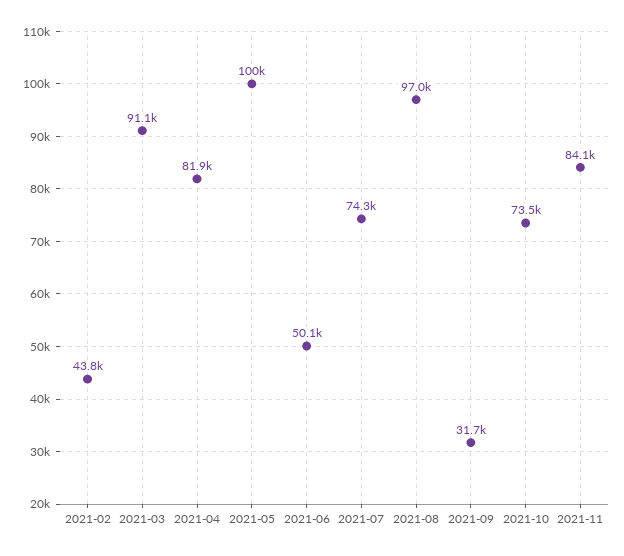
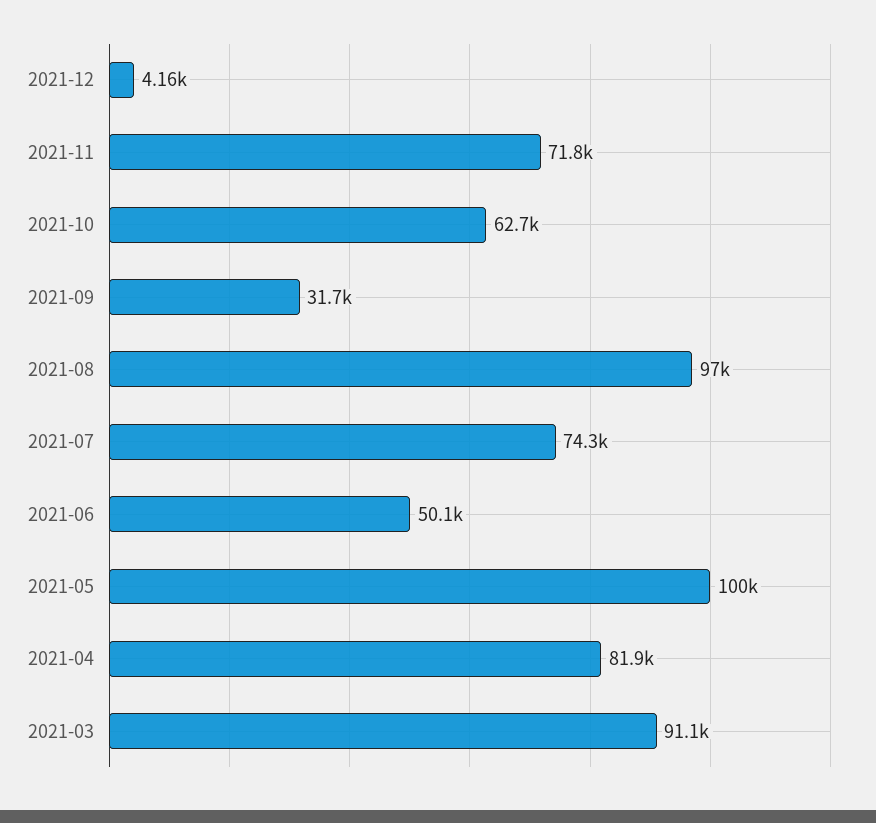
2021-02: 43800 -> none
2021-10: 73500 -> 62700
2021-11: 84100 -> 71800
2021-12: none -> 4160

